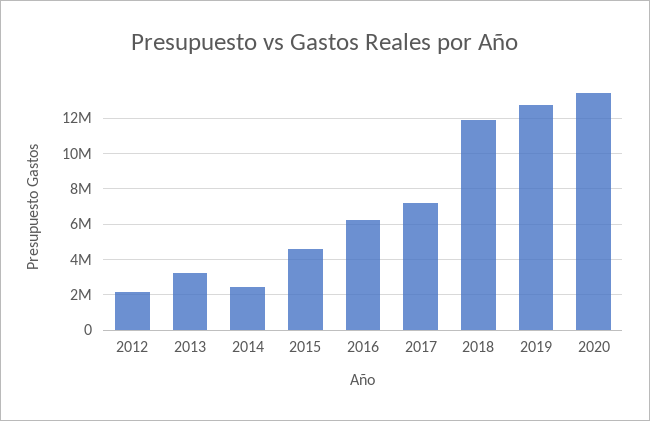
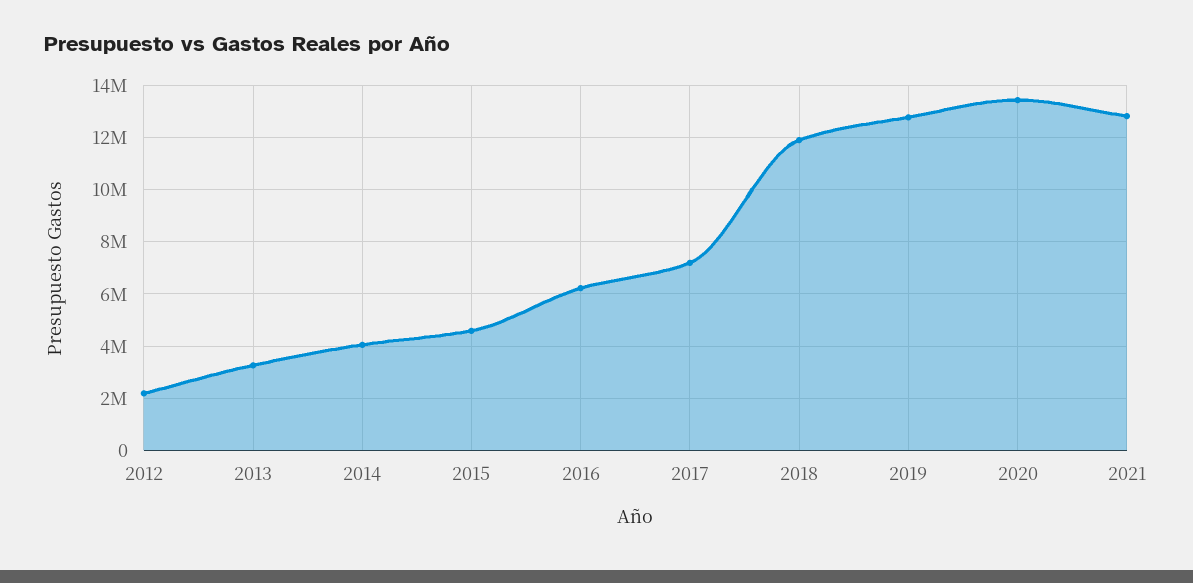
2014: 2500000 -> 4000000
2021: none -> 12750000

